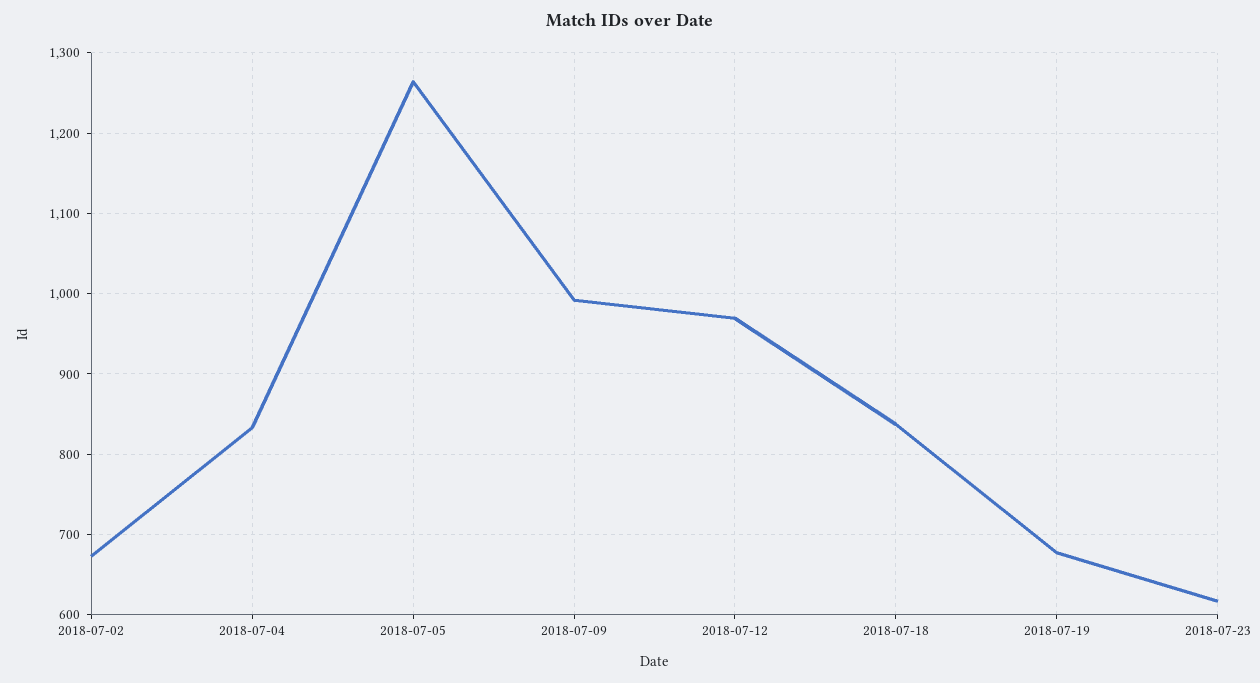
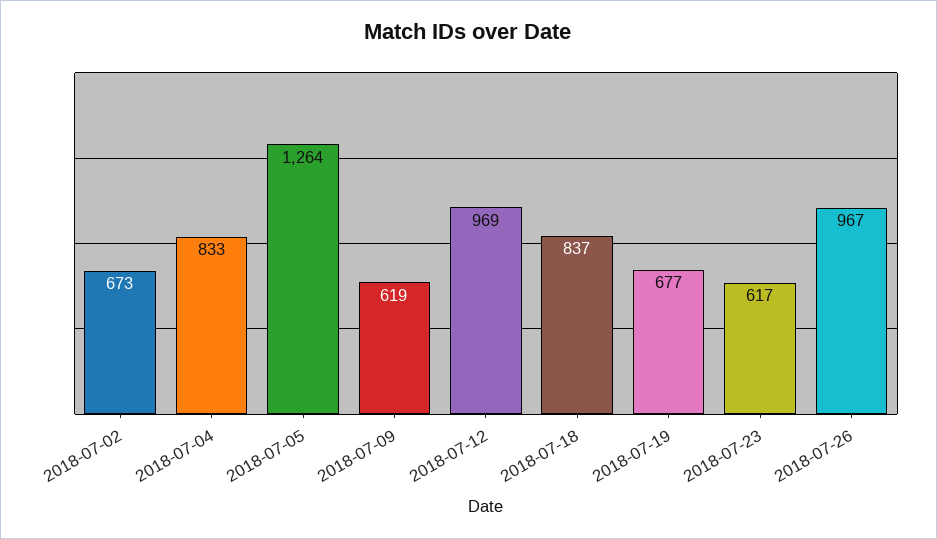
2018-07-09: 990 -> 619
2018-07-26: none -> 967

